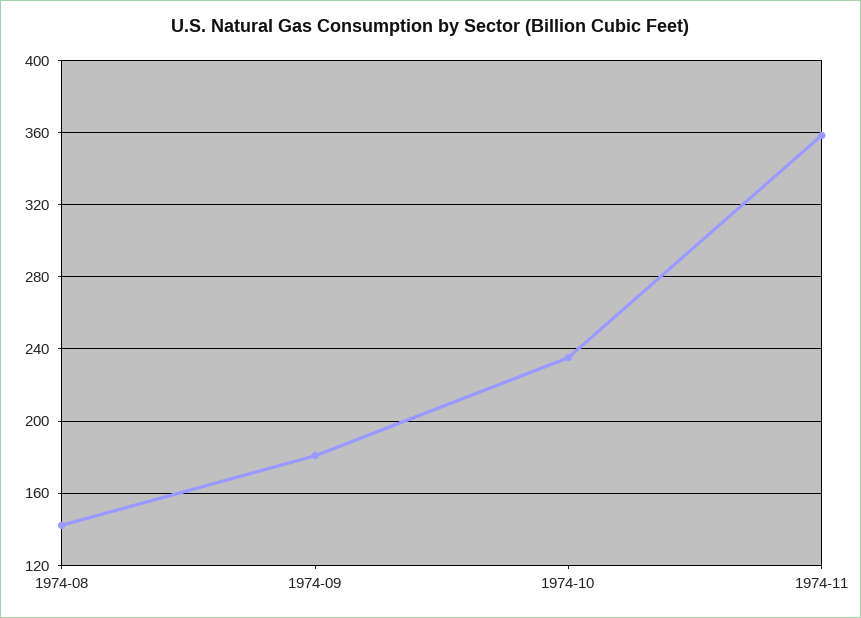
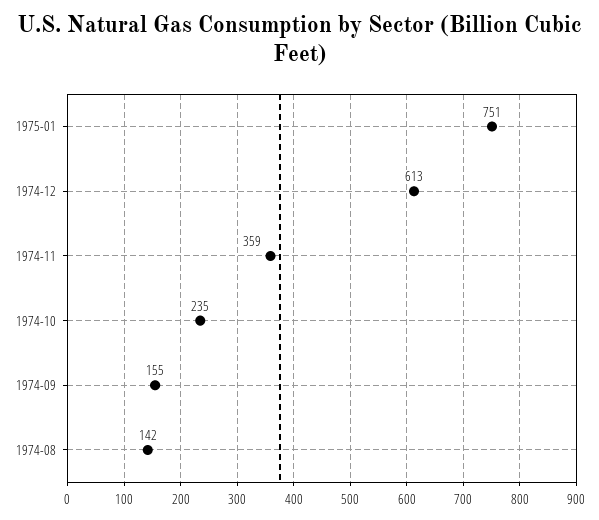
1974-09: 180 -> 155
1975-01: none -> 751
1974-12: none -> 613

